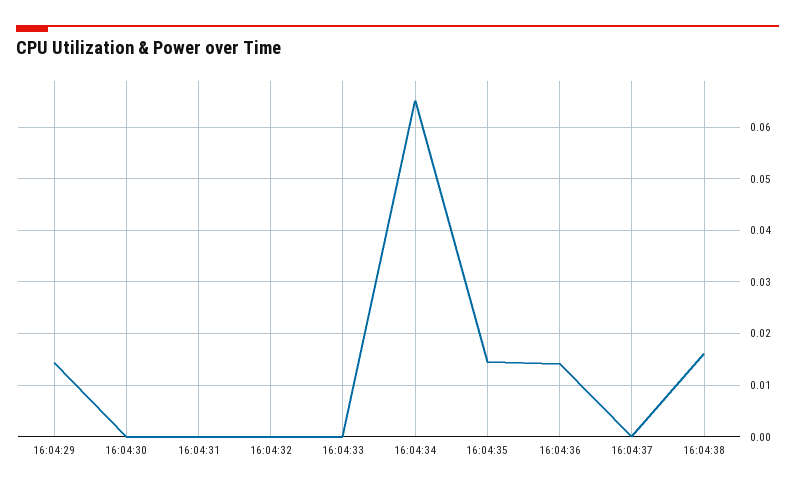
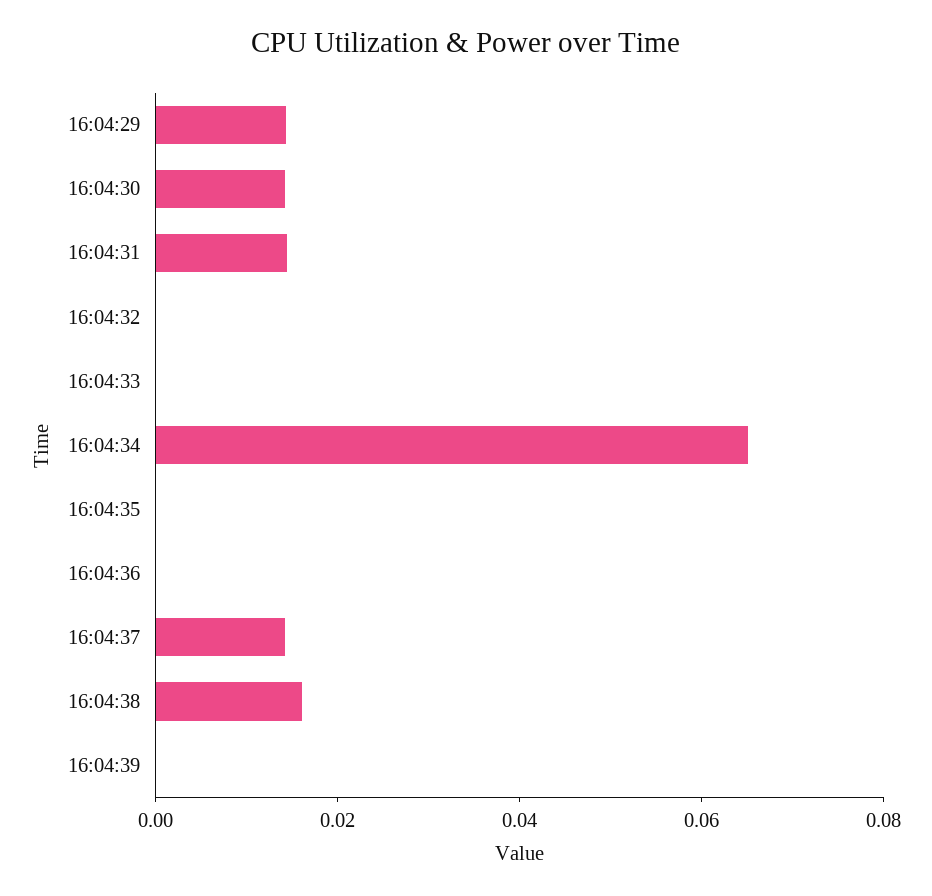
16:04:30: 0 -> 0.015
16:04:31: 0 -> 0.015
16:04:35: 0.014 -> 0
16:04:36: 0.014 -> 0
16:04:37: 0 -> 0.015
16:04:39: none -> 0

